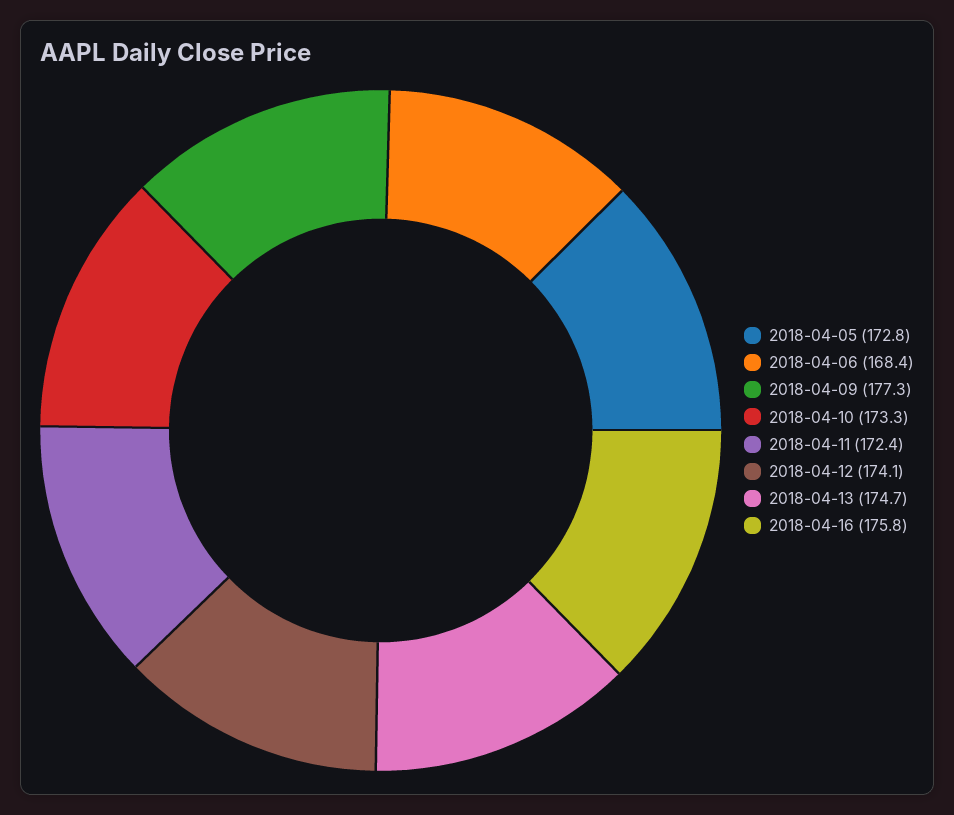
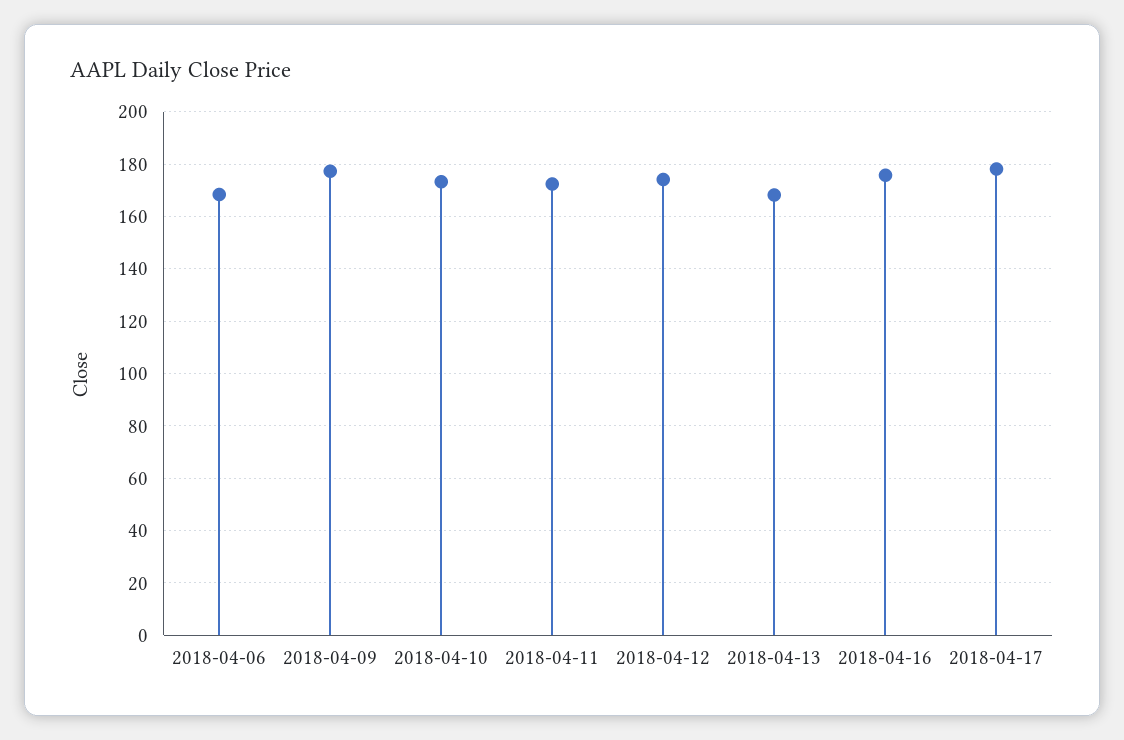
2018-04-05: 172.8 -> none
2018-04-13: 174.7 -> 167.5
2018-04-17: none -> 177.5

